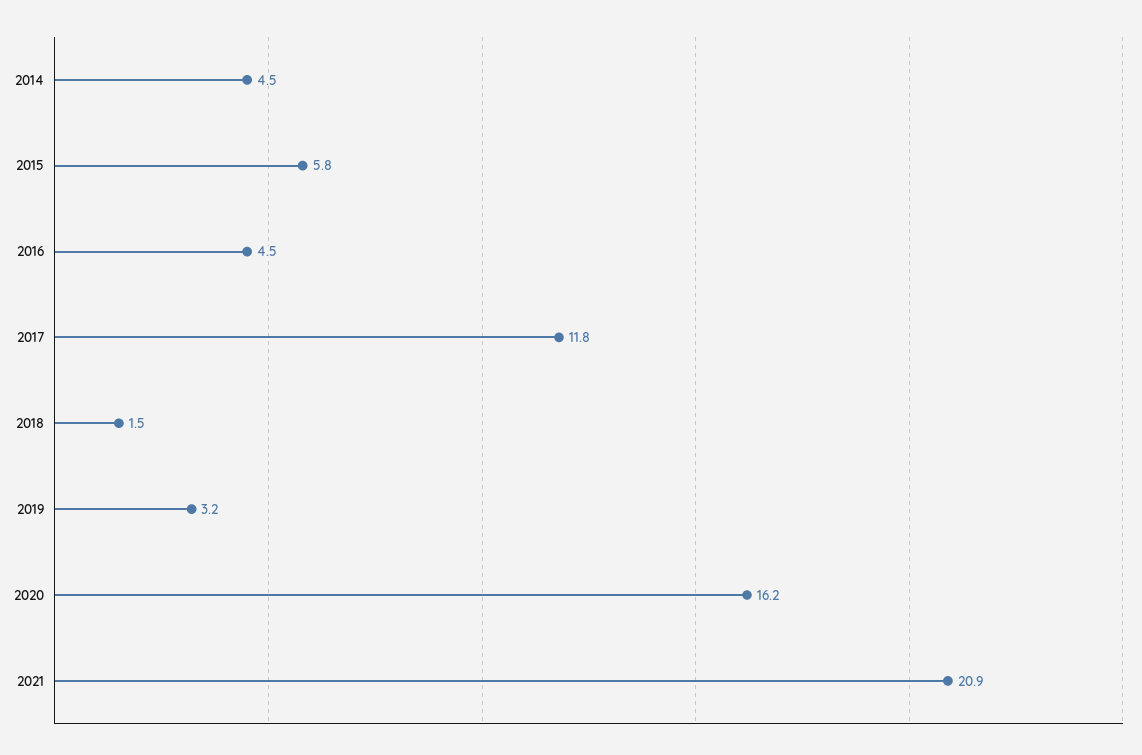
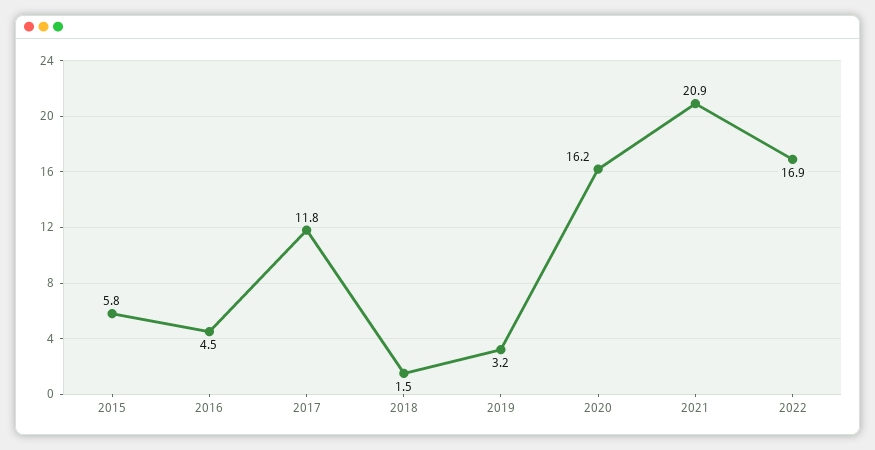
2014: 4.5 -> none
2022: none -> 16.9

